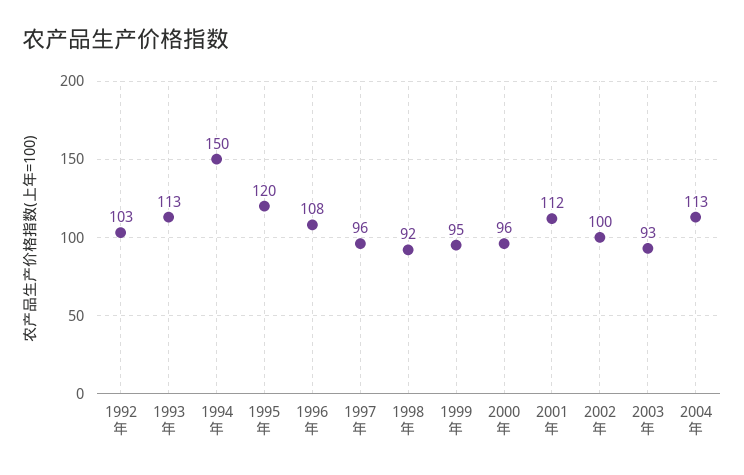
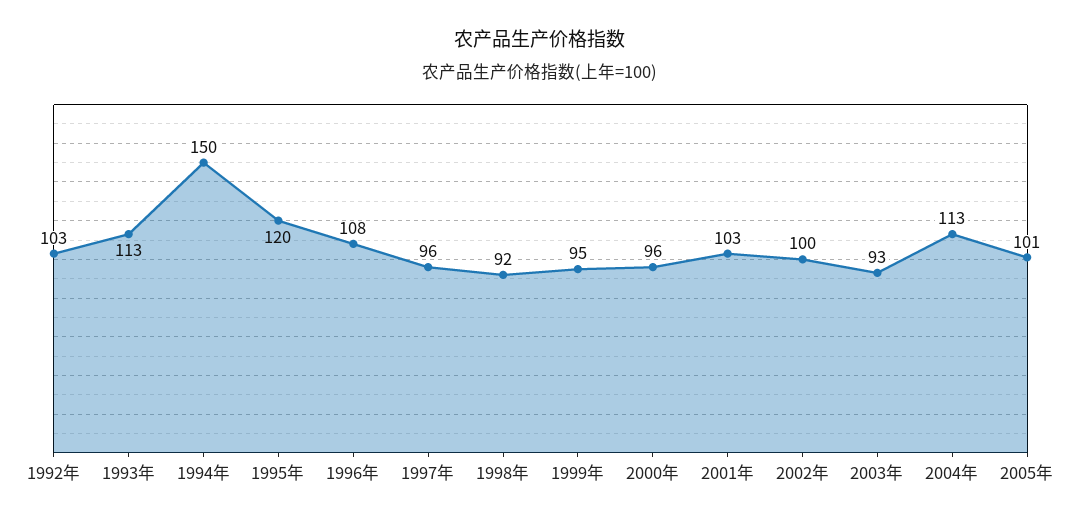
2001年: 112 -> 103
2005年: none -> 101

